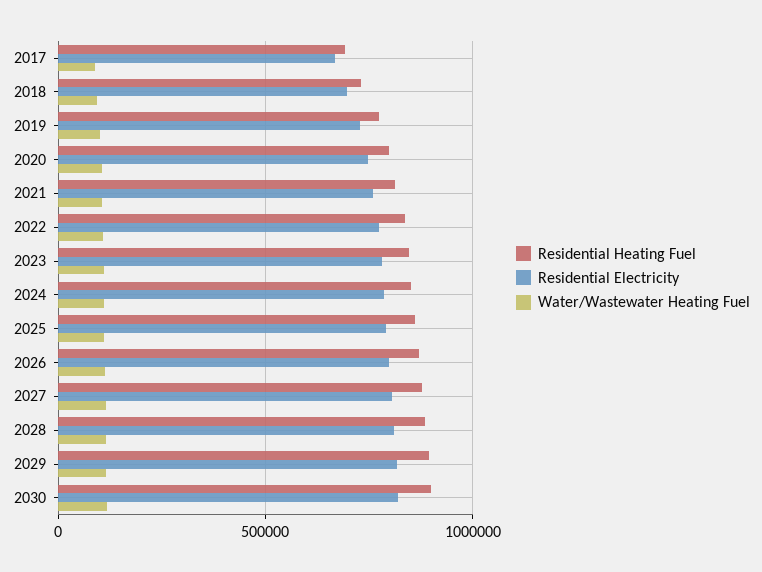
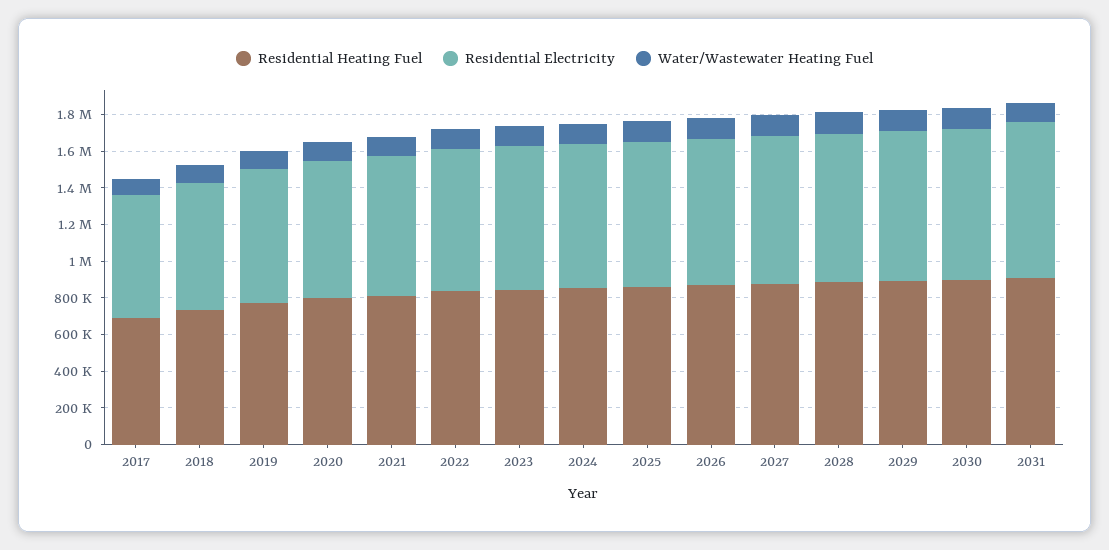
Residential Heating Fuel, 2031: none -> 900000
Residential Electricity, 2031: none -> 850000
Water/Wastewater Heating Fuel, 2031: none -> 100000

